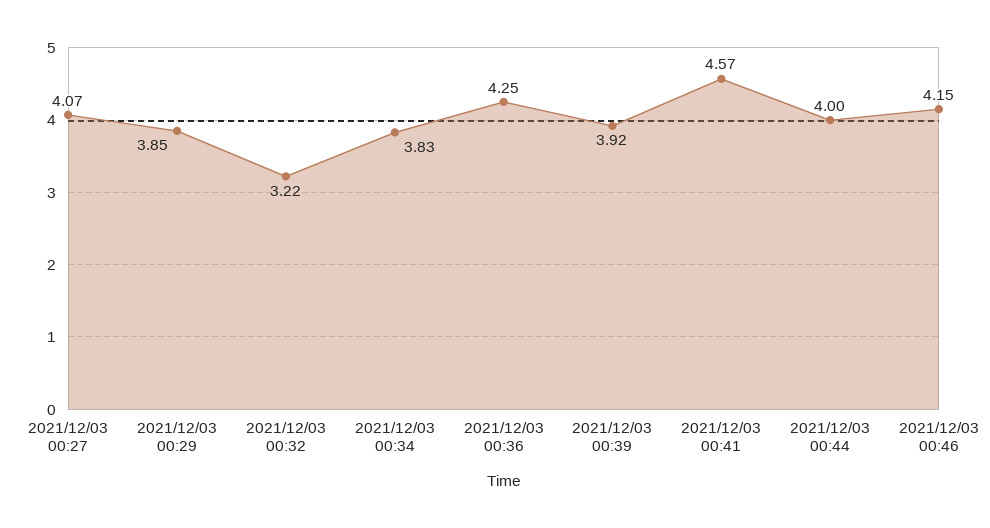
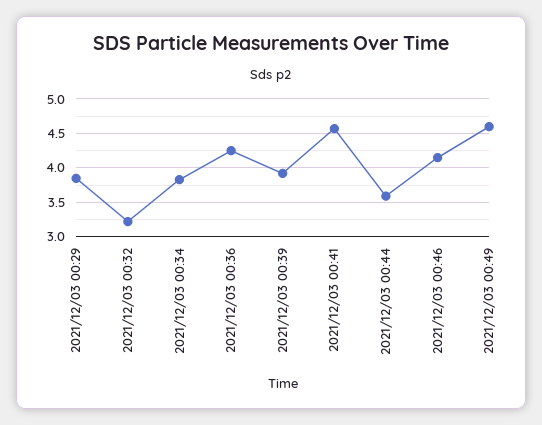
2021/12/03 00:27: 4.07 -> none
2021/12/03 00:44: 4 -> 3.6
2021/12/03 00:49: none -> 4.6

